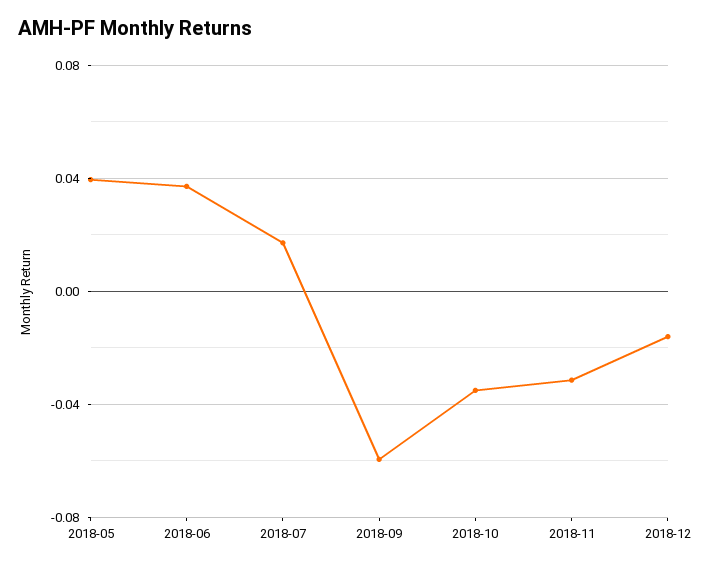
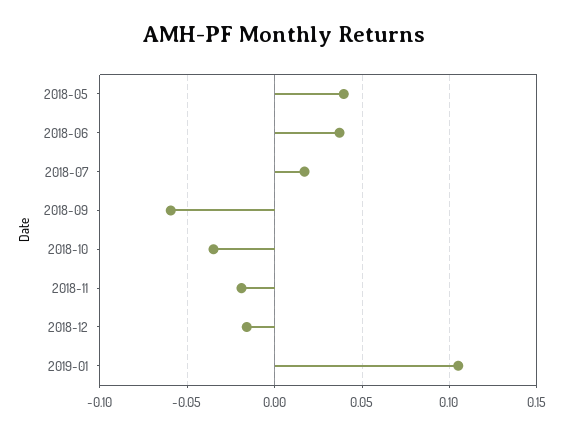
2018-11: -0.03 -> -0.02
2019-01: none -> 0.105

